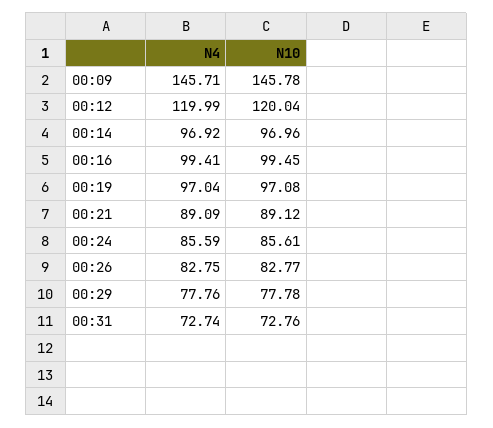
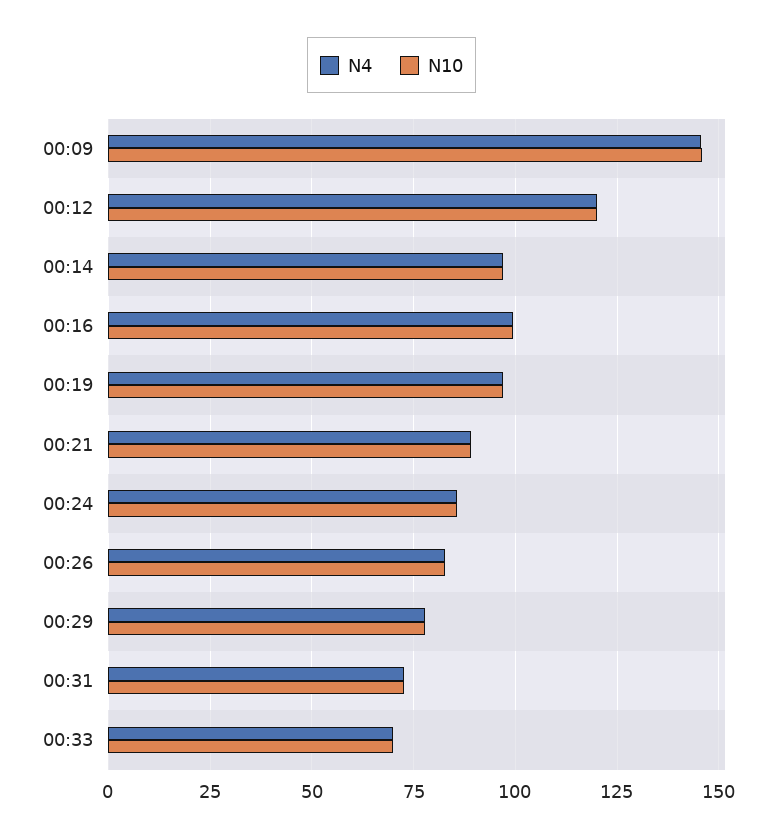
N4, 00:33: none -> 70
N10, 00:33: none -> 70

